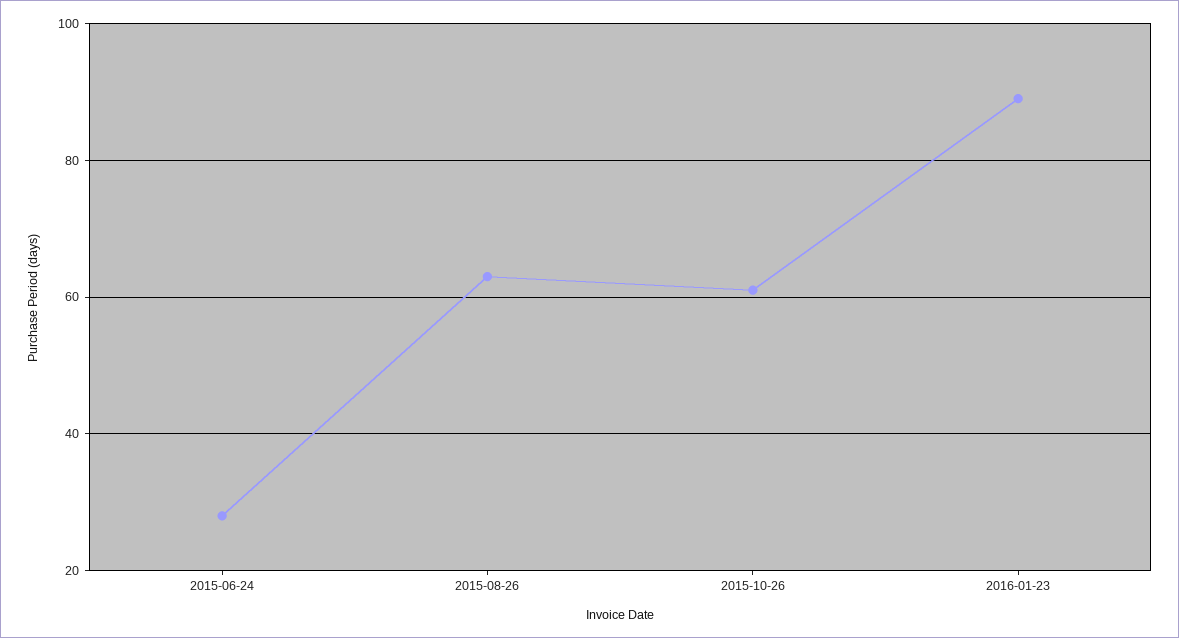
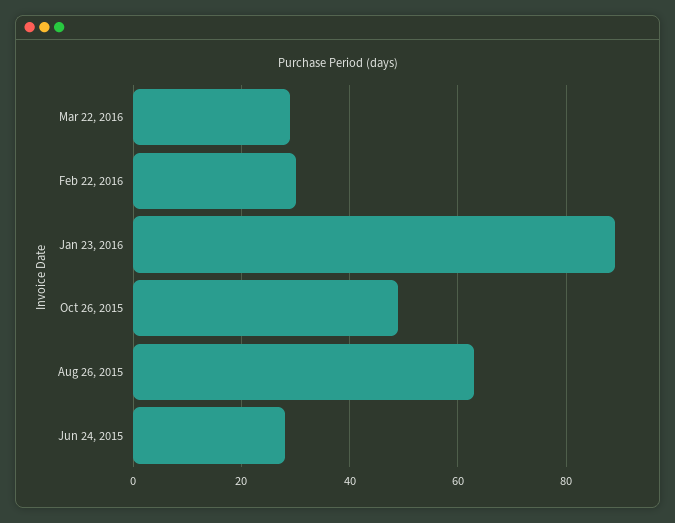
2015-10-26: 60 -> 50
Mar 22, 2016: none -> 30
Feb 22, 2016: none -> 30

